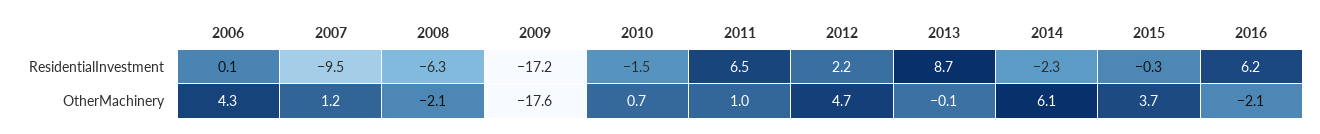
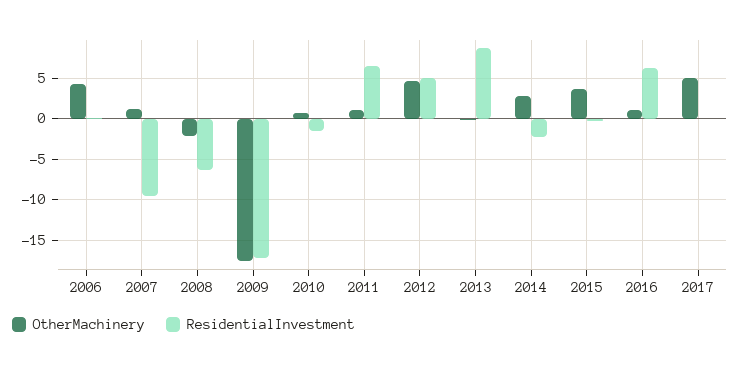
ResidentialInvestment, 2012: 2.2 -> 5
OtherMachinery, 2014: 6.1 -> 3
OtherMachinery, 2016: -2.1 -> 1
OtherMachinery, 2017: none -> 5
ResidentialInvestment, 2017: none -> 0

